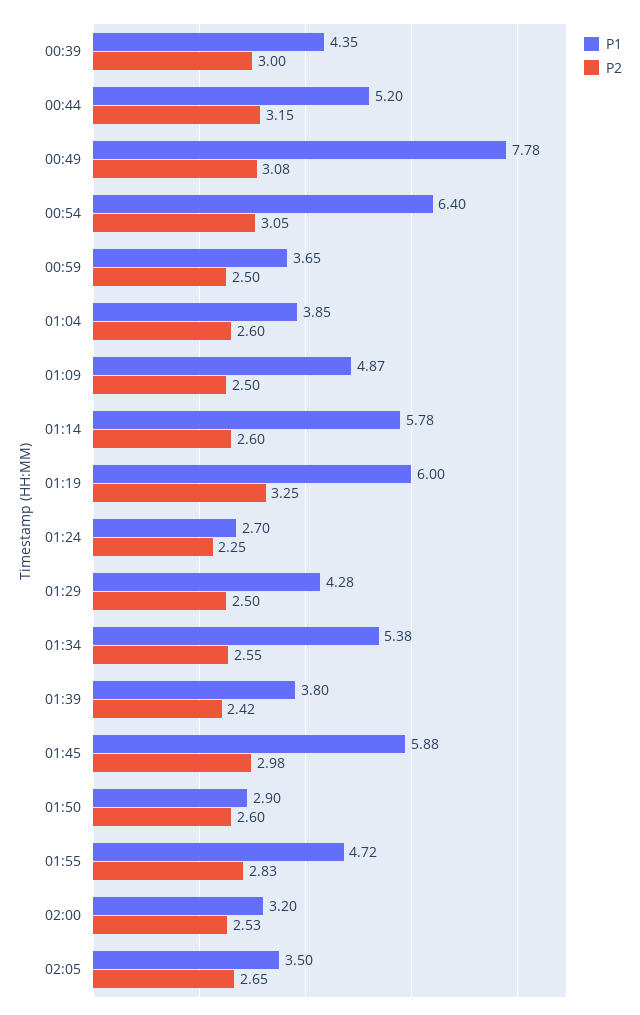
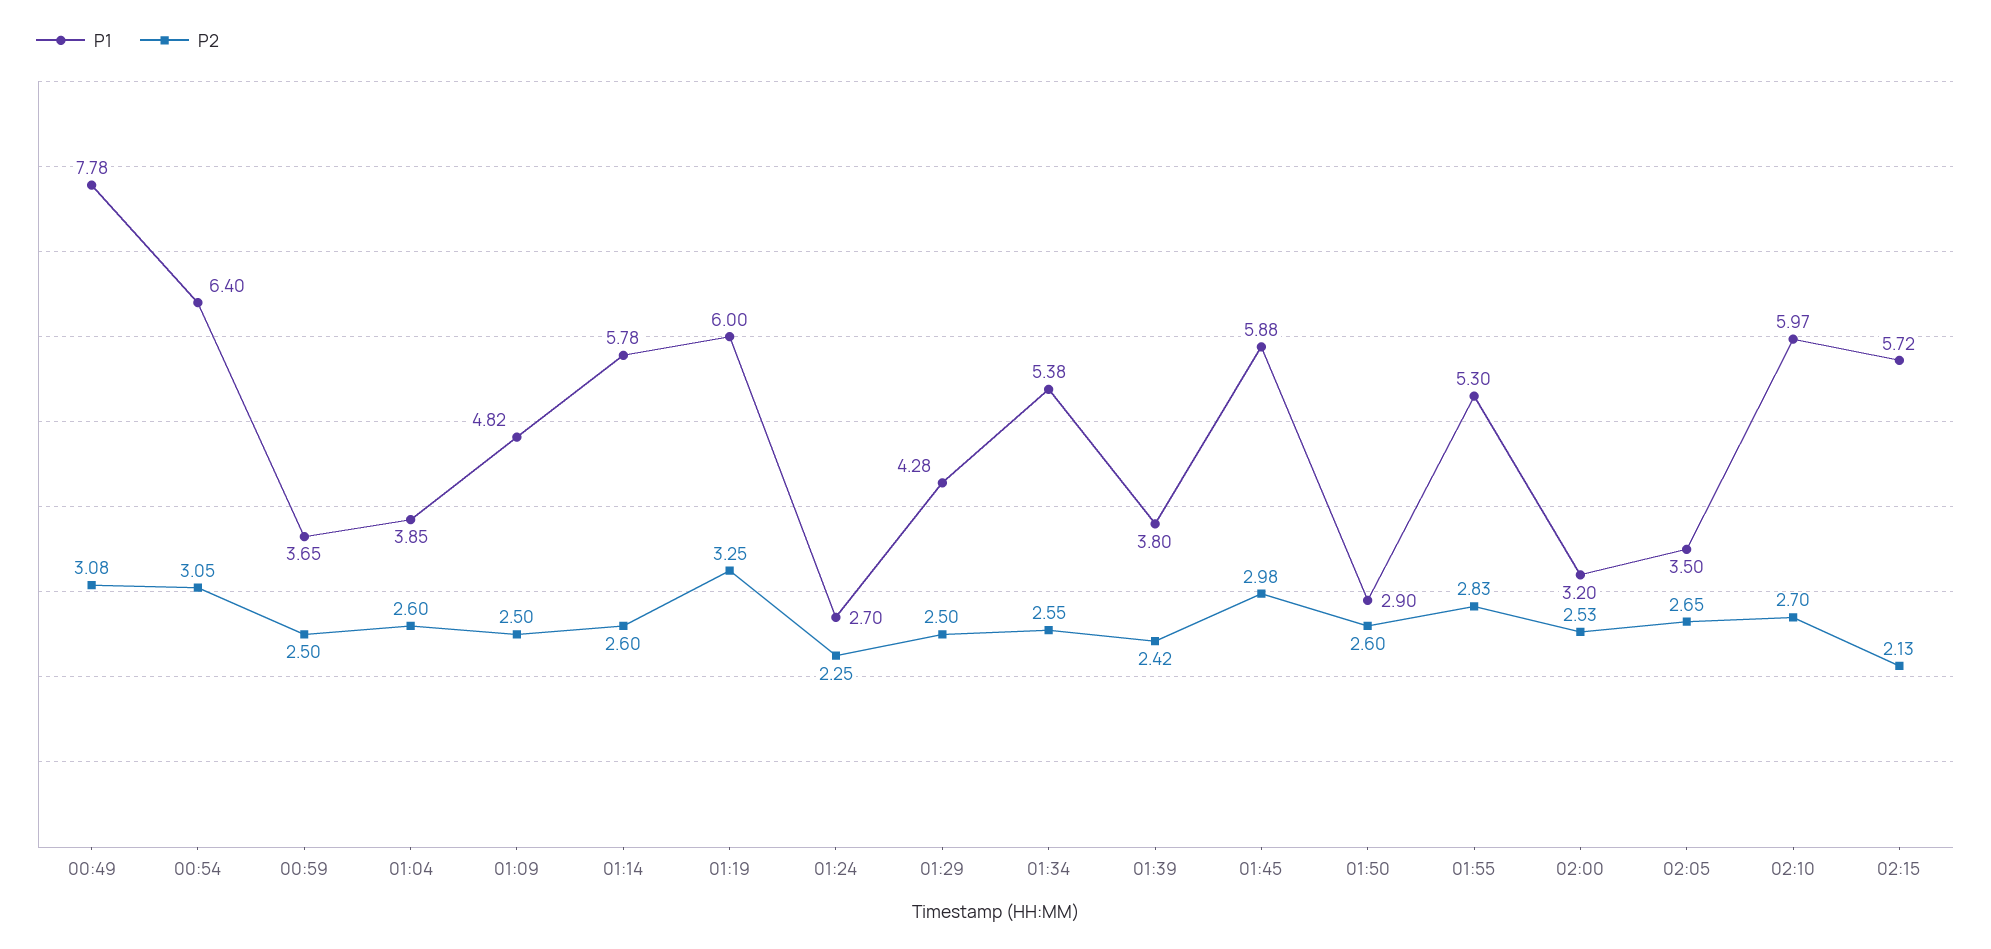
P1, 00:39: 4.35 -> none
P2, 00:39: 3 -> none
P1, 00:44: 5.2 -> none
P2, 00:44: 3.15 -> none
P1, 01:09: 4.87 -> 4.82
P1, 01:55: 4.72 -> 5.3
P1, 02:10: none -> 5.97
P2, 02:10: none -> 2.7
P1, 02:15: none -> 5.72
P2, 02:15: none -> 2.13

